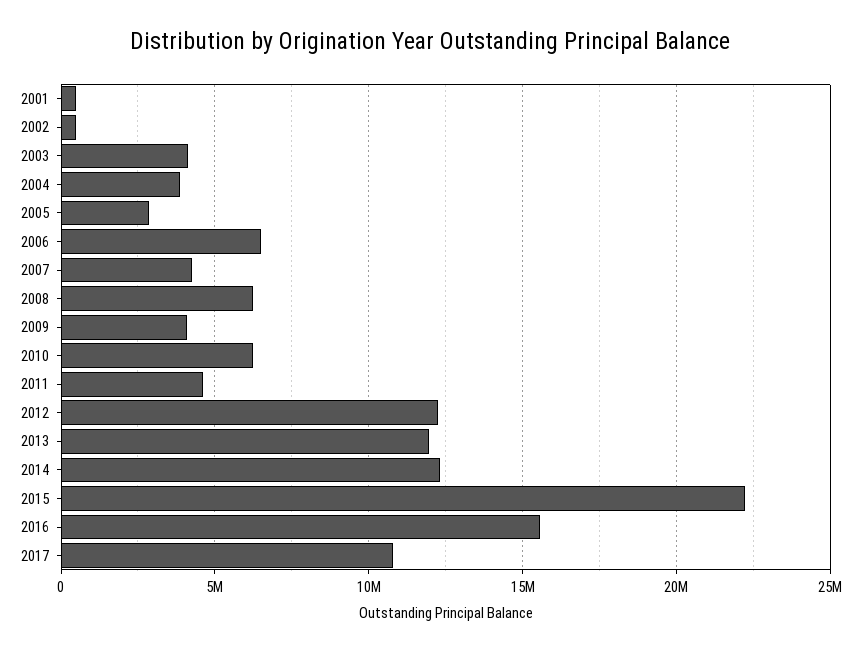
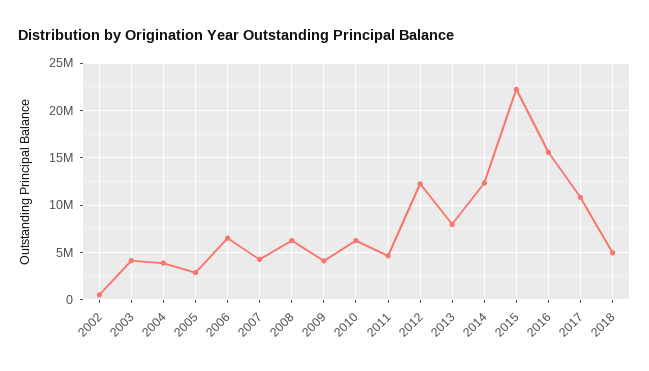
2001: 500000 -> none
2013: 12000000 -> 8000000
2018: none -> 5000000

